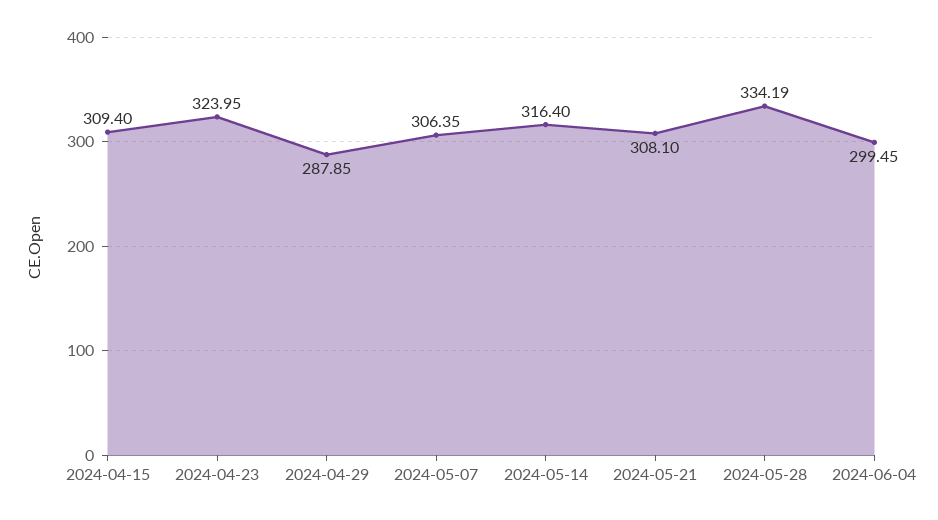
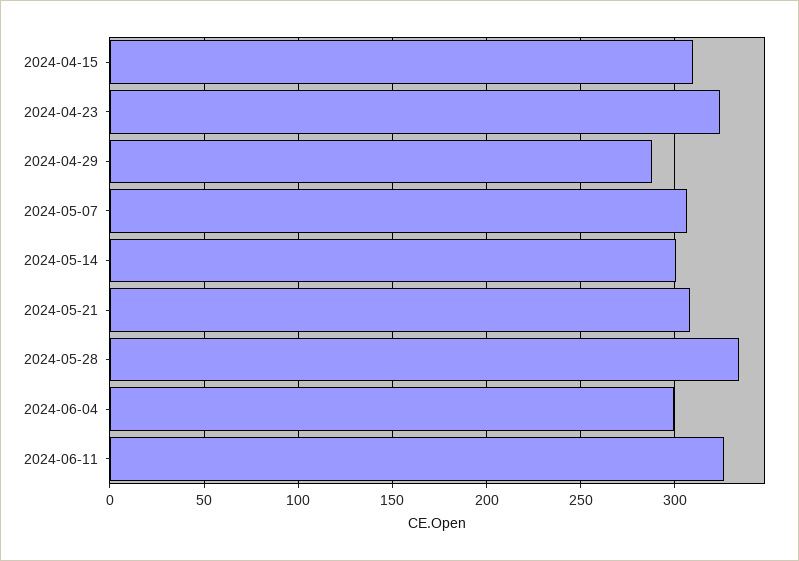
2024-05-14: 316.4 -> 300
2024-06-11: none -> 325

